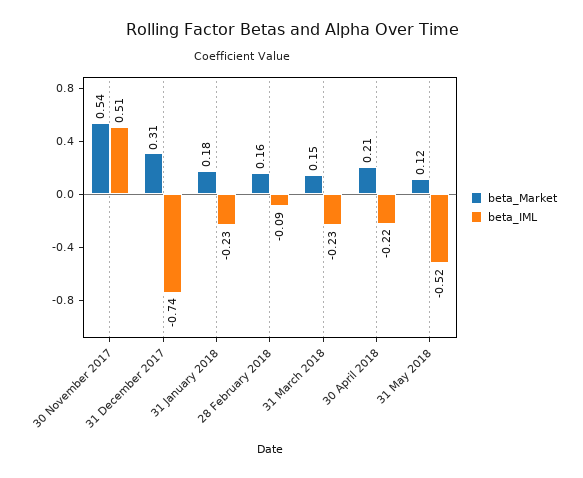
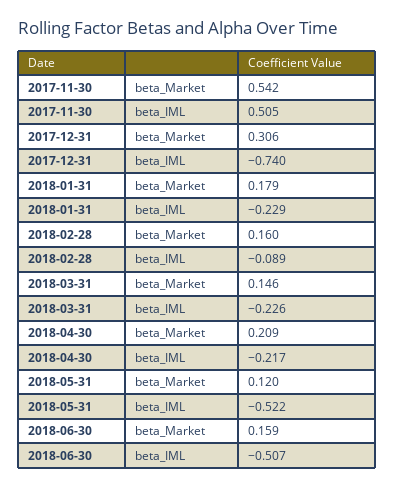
beta_Market, 2018-06-30: none -> 0.159
beta_IML, 2018-06-30: none -> -0.507

